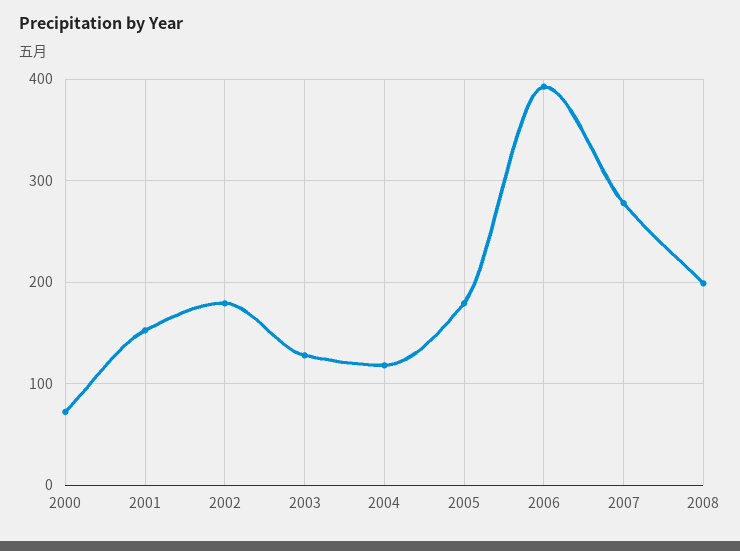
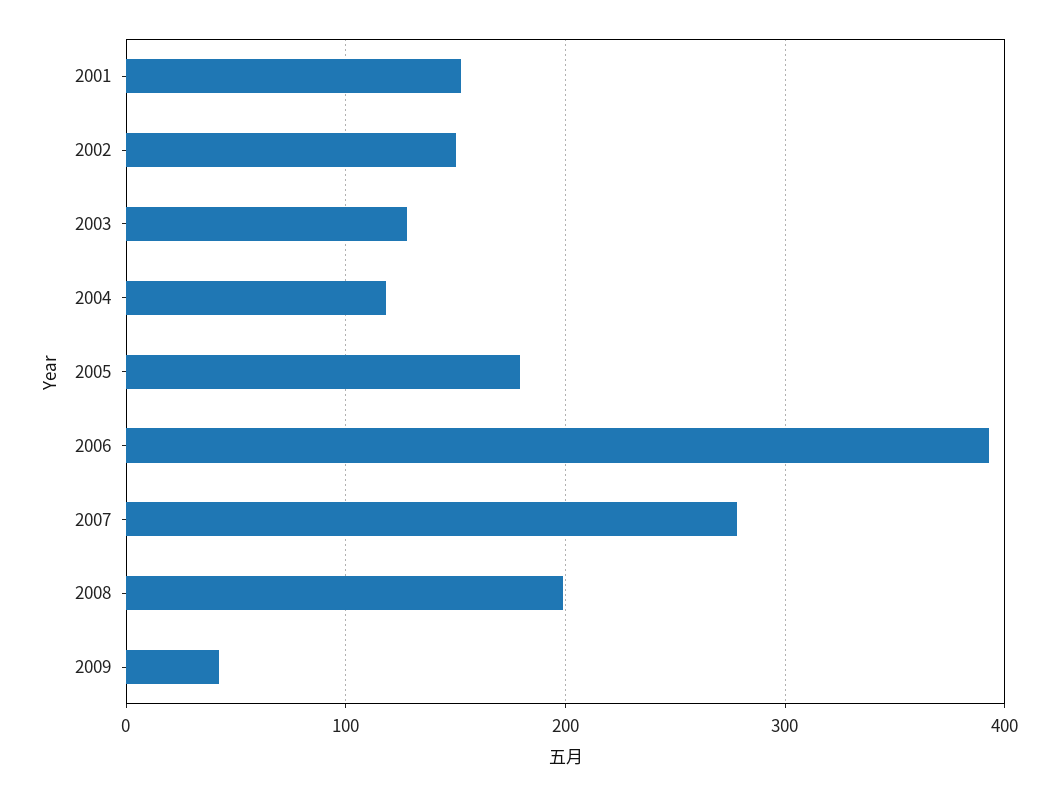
2000: 70 -> none
2002: 180 -> 150
2009: none -> 40

